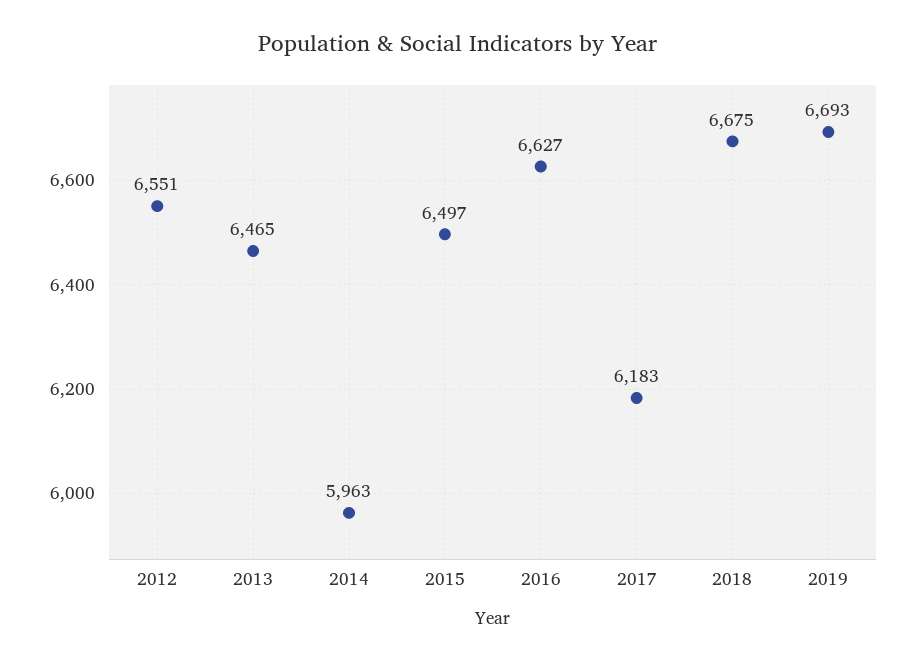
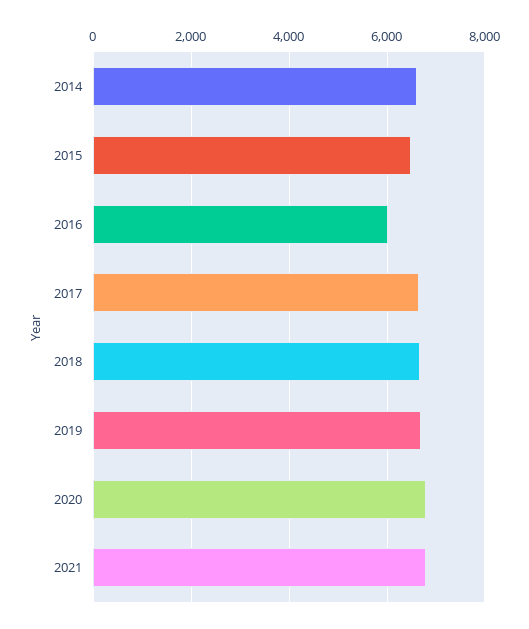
2012: 6551 -> none
2013: 6465 -> none
2014: 5963 -> 6600
2016: 6627 -> 6000
2017: 6183 -> 6600
2020: none -> 6800
2021: none -> 6800

